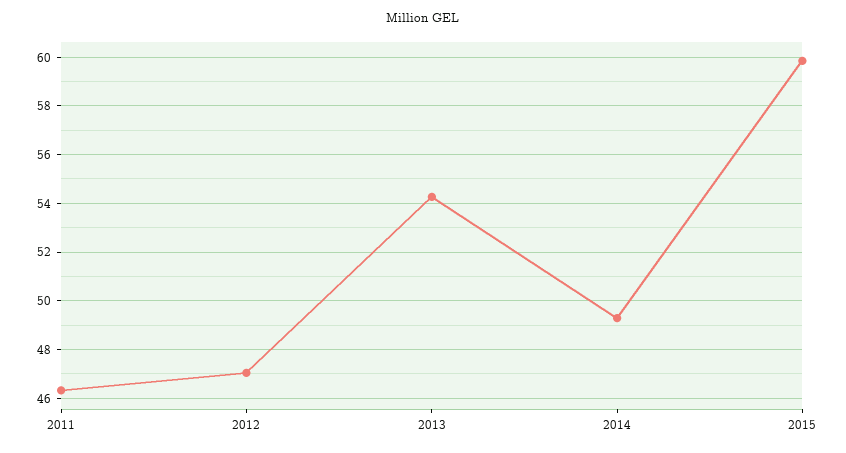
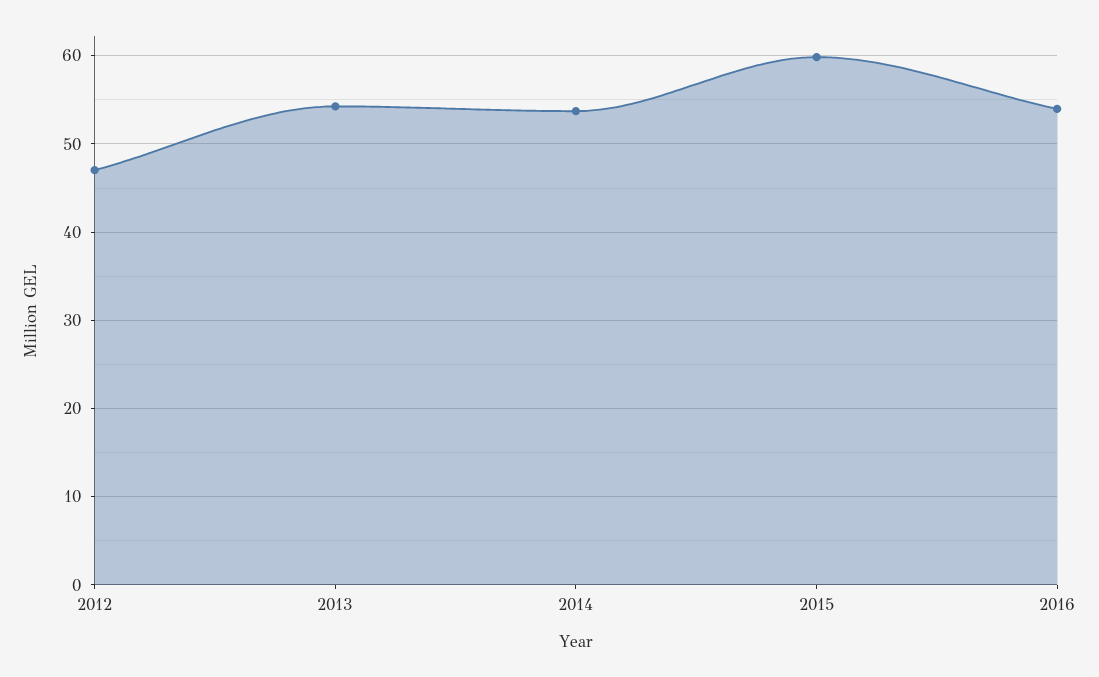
2011: 46.25 -> none
2014: 49.25 -> 54
2016: none -> 54

